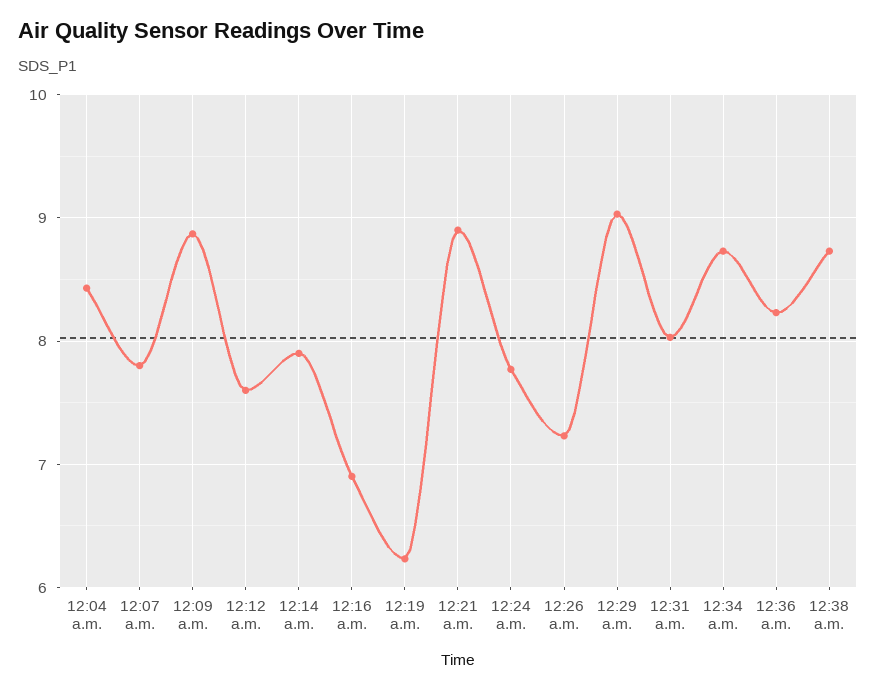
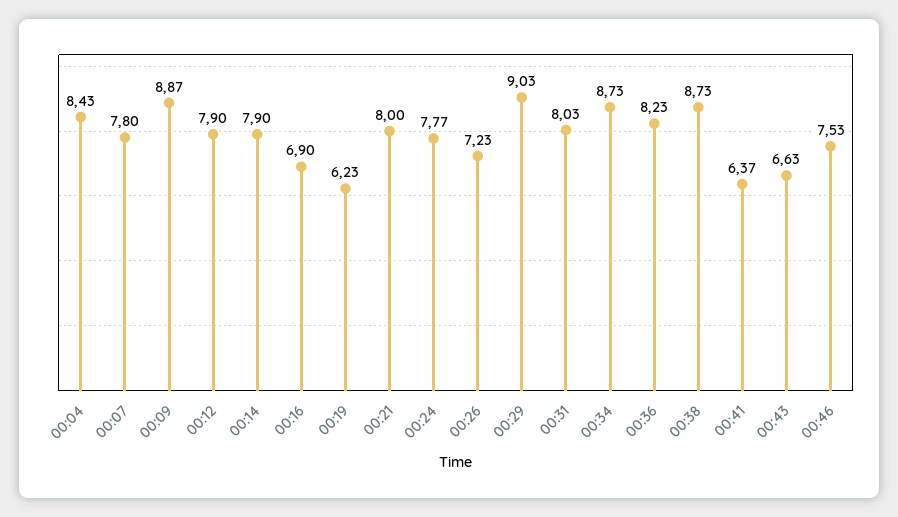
12:12 a.m.: 7.6 -> 7.9
12:21 a.m.: 8.9 -> 8
00:41: none -> 6.37
00:43: none -> 6.63
00:46: none -> 7.53

